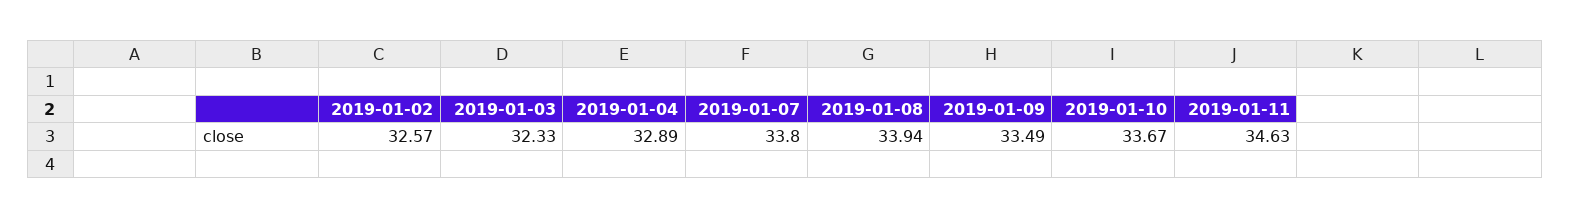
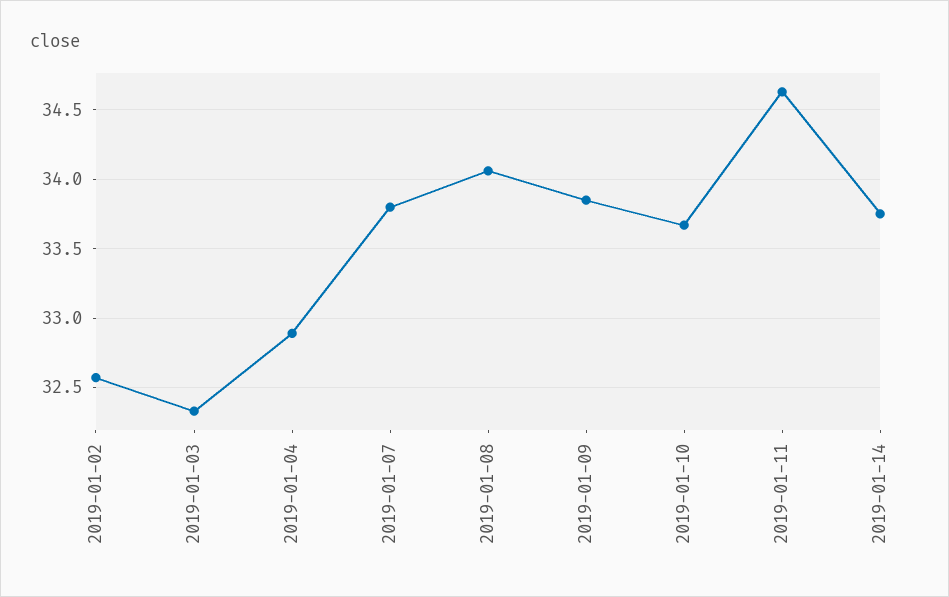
2019-01-08: 33.94 -> 34.05
2019-01-09: 33.49 -> 33.85
2019-01-14: none -> 33.75

